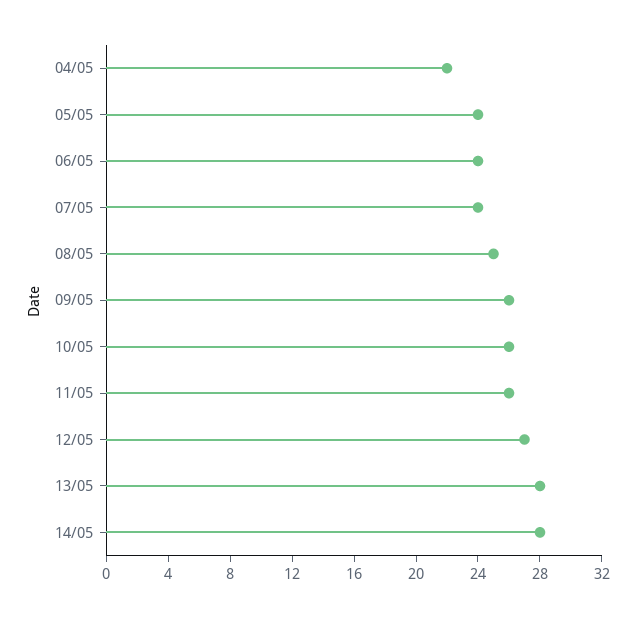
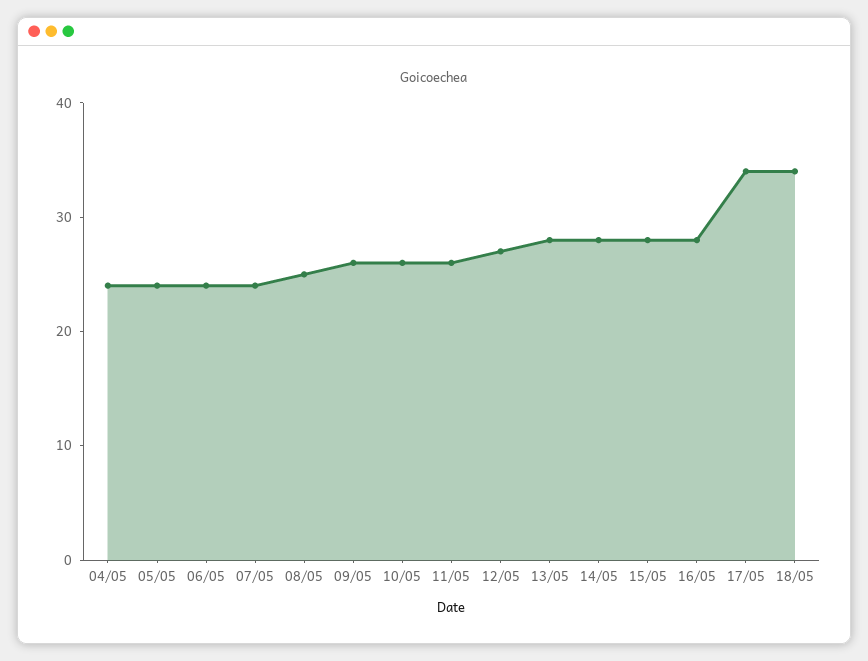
04/05: 22 -> 24
15/05: none -> 28
16/05: none -> 28
17/05: none -> 34
18/05: none -> 34

